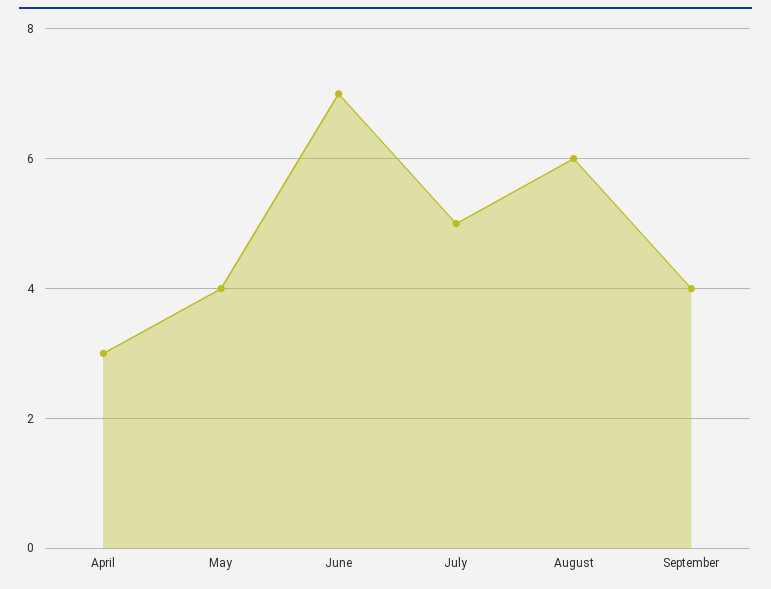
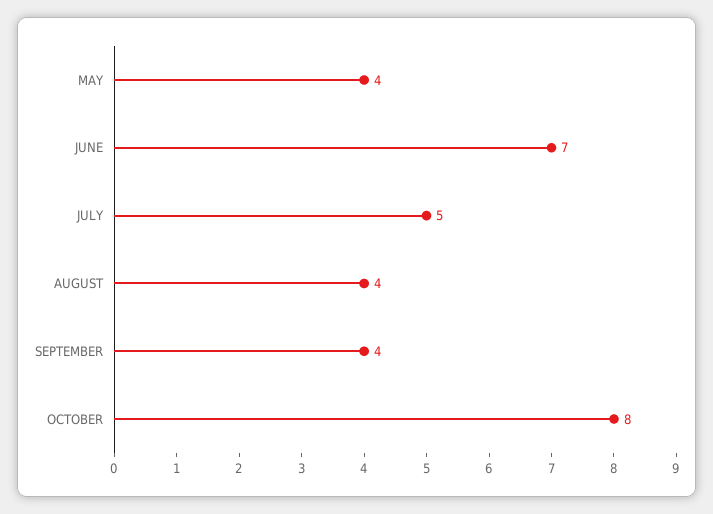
April: 3 -> none
August: 6 -> 4
OCTOBER: none -> 8

